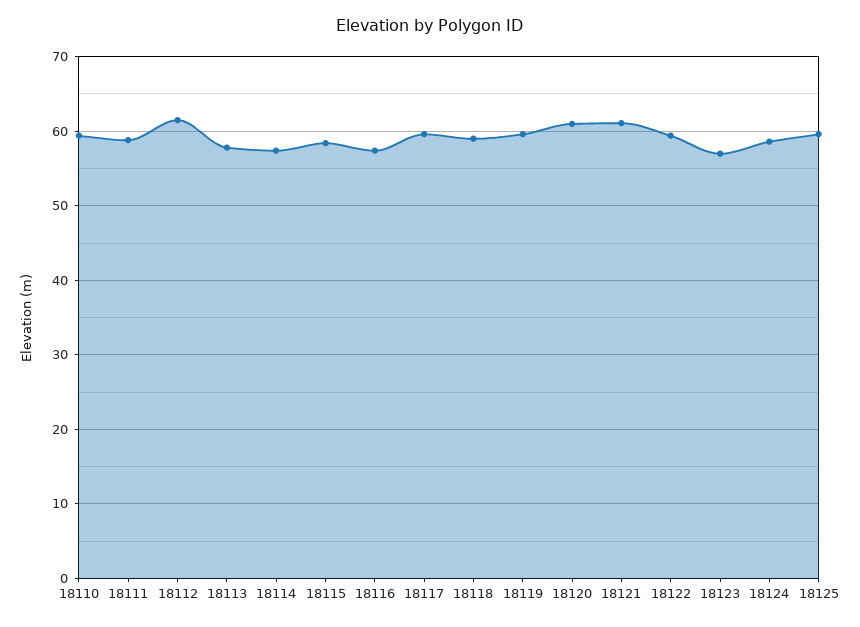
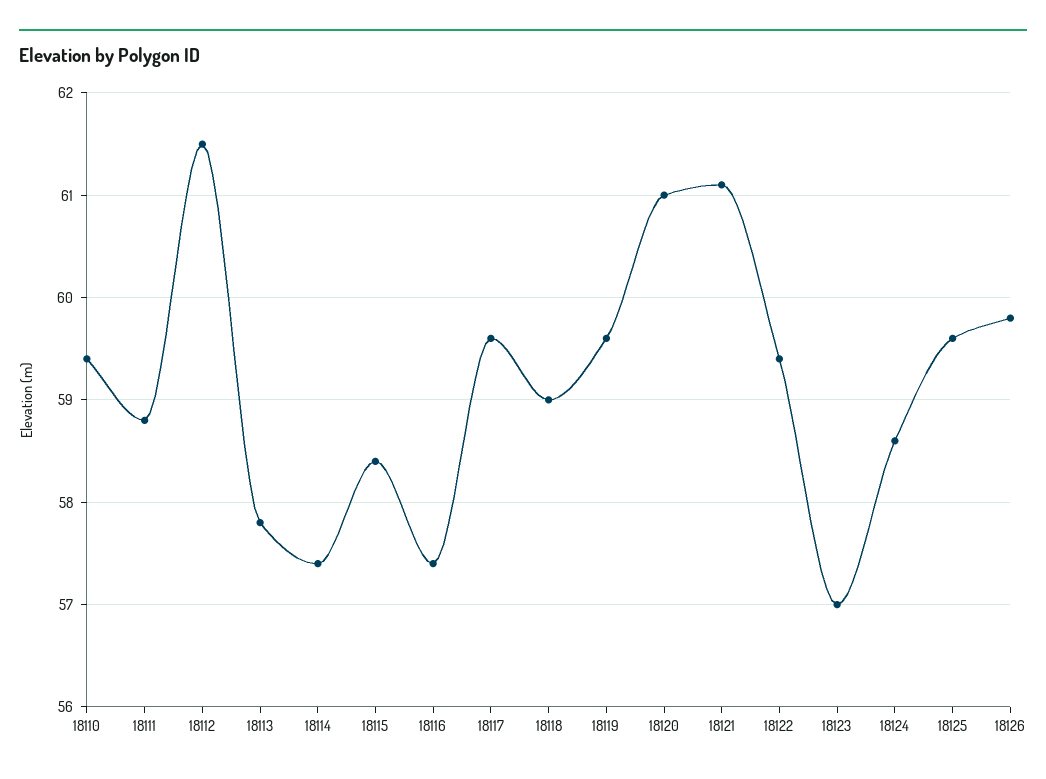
18126: none -> 59.8

